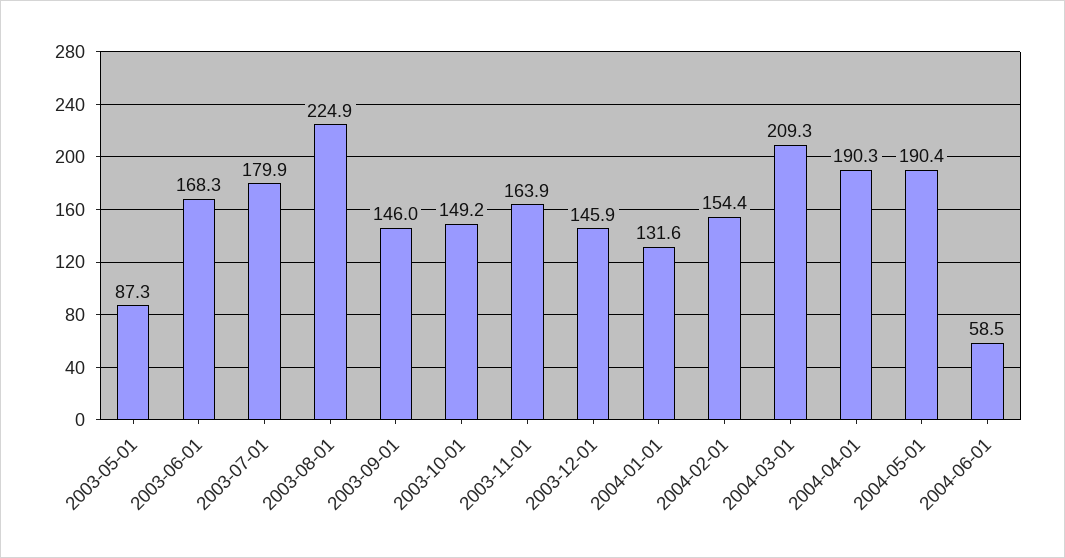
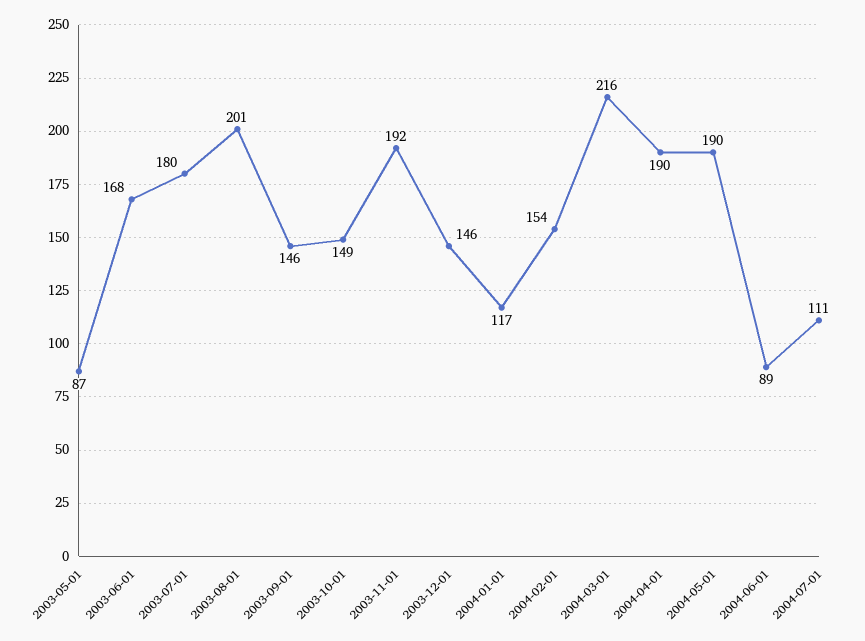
2003-08-01: 224.9 -> 201
2003-11-01: 163.9 -> 192
2004-01-01: 131.6 -> 117
2004-03-01: 209.3 -> 216
2004-06-01: 58.5 -> 89
2004-07-01: none -> 111

